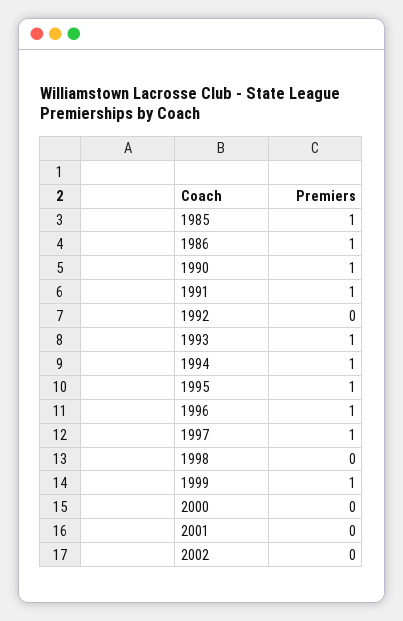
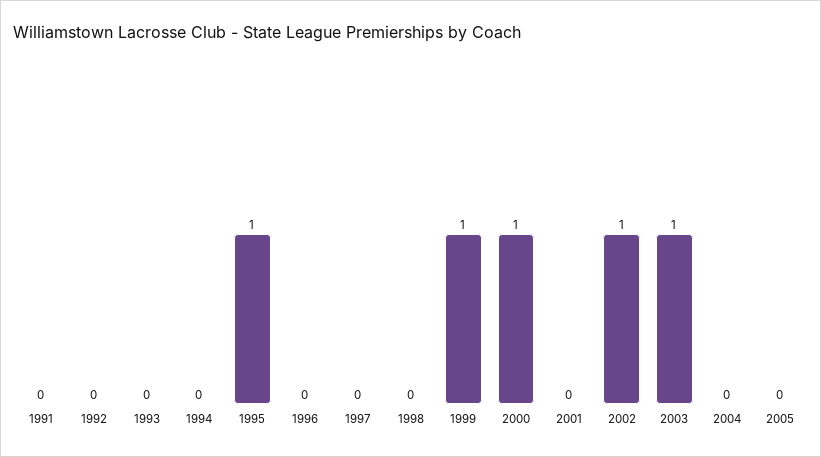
1985: 1 -> none
1986: 1 -> none
1990: 1 -> none
1991: 1 -> 0
1993: 1 -> 0
1994: 1 -> 0
1996: 1 -> 0
1997: 1 -> 0
2000: 0 -> 1
2002: 0 -> 1
2003: none -> 1
2004: none -> 0
2005: none -> 0

